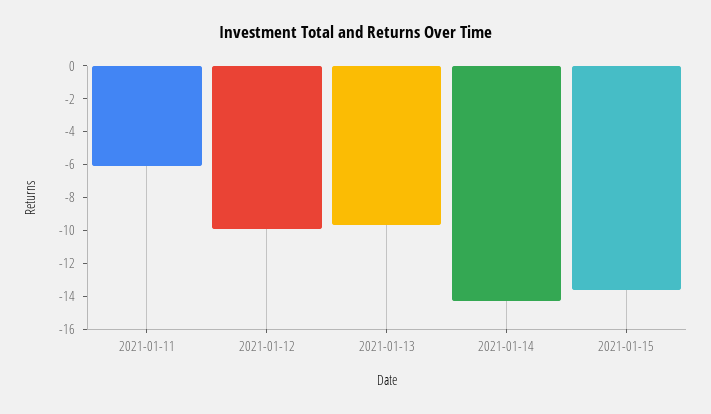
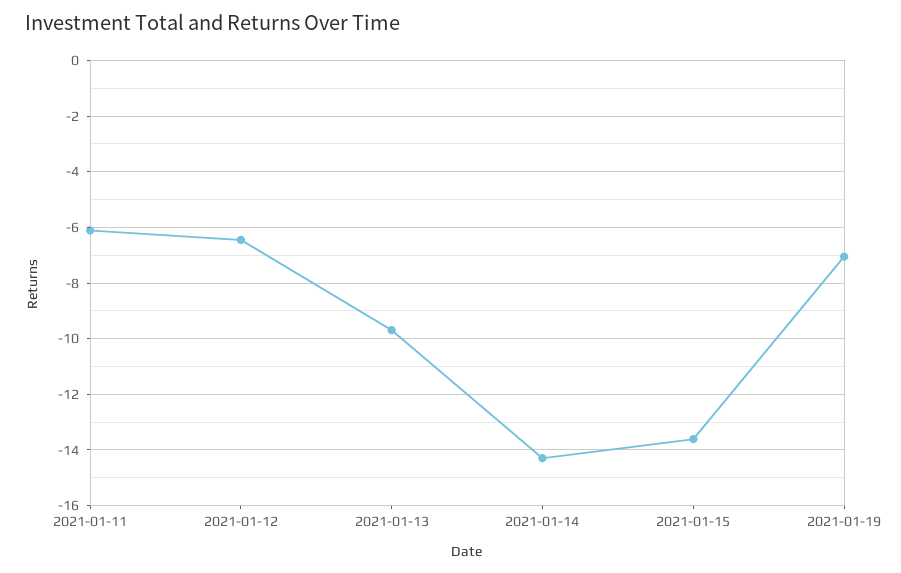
2021-01-12: -10 -> -6.5
2021-01-19: none -> -7

